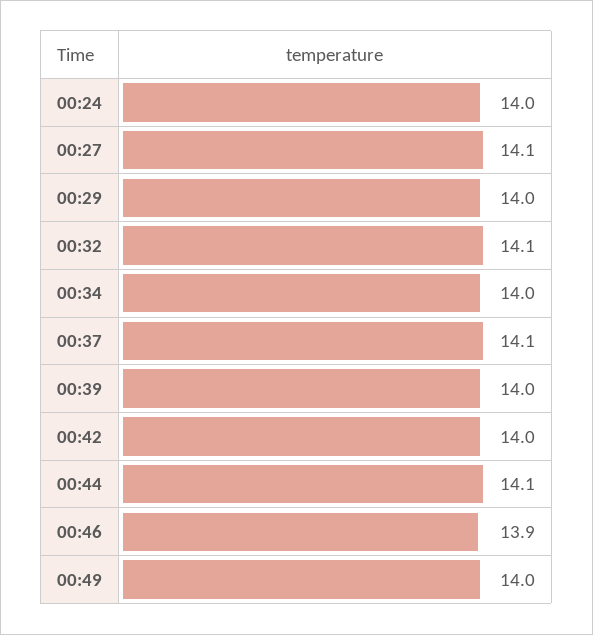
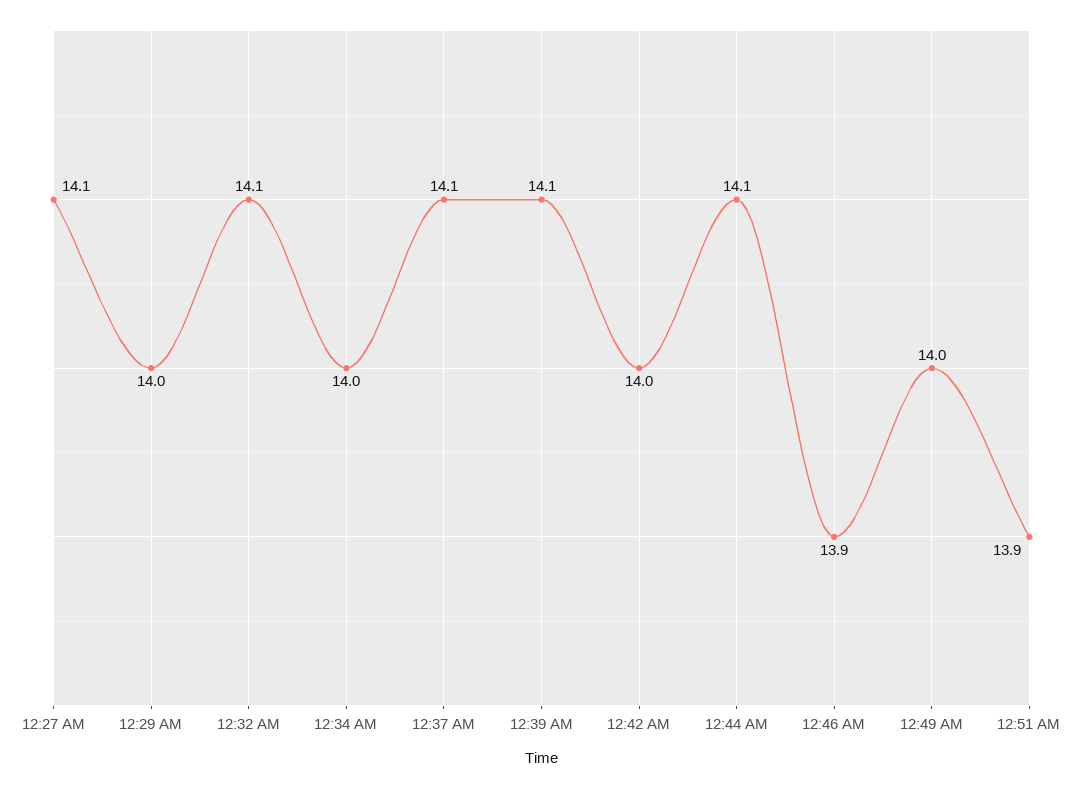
00:24: 14 -> none
00:39: 14 -> 14.1
12:51 AM: none -> 13.9

